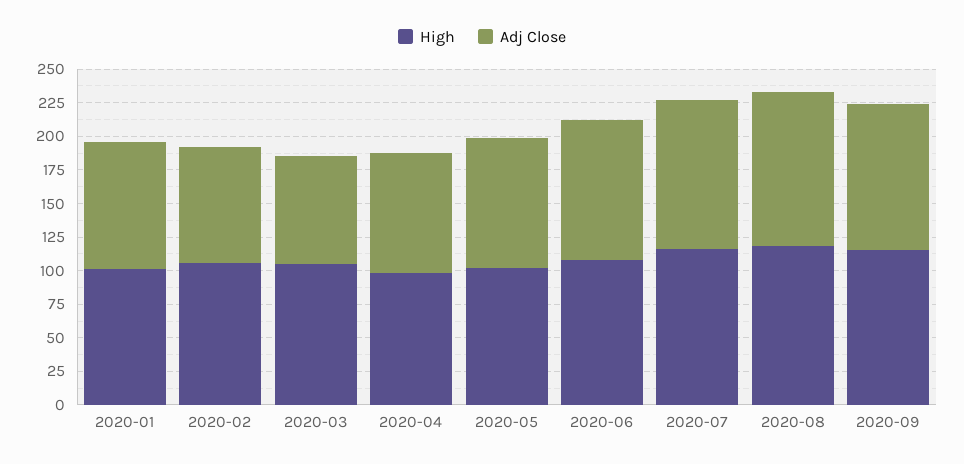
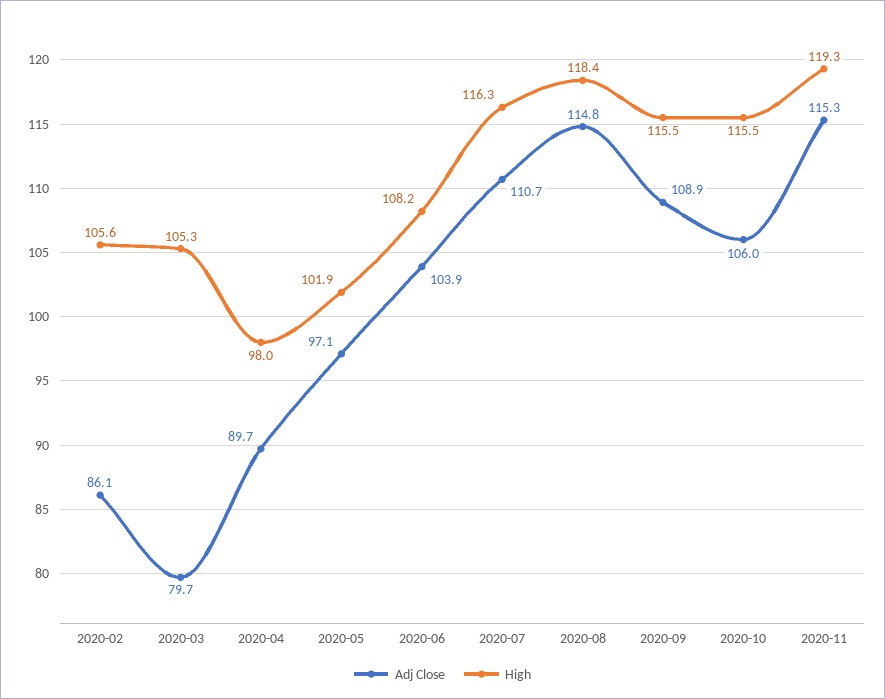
High, 2020-01: 100 -> none
Adj Close, 2020-01: 100 -> none
Adj Close, 2020-10: none -> 106
High, 2020-10: none -> 115.5
Adj Close, 2020-11: none -> 115.3
High, 2020-11: none -> 119.3

